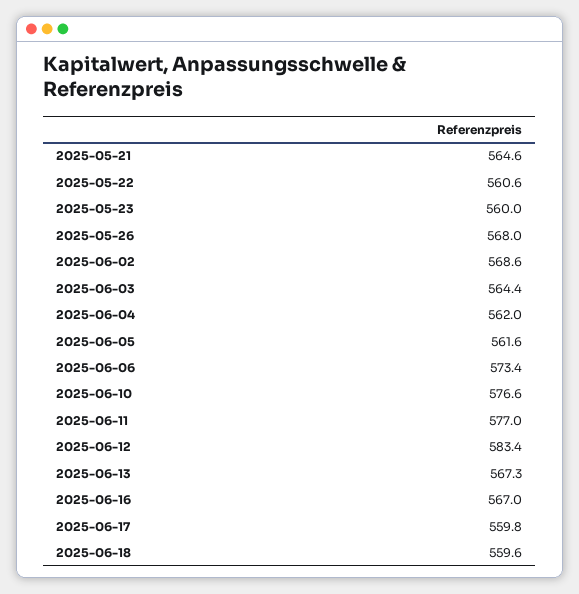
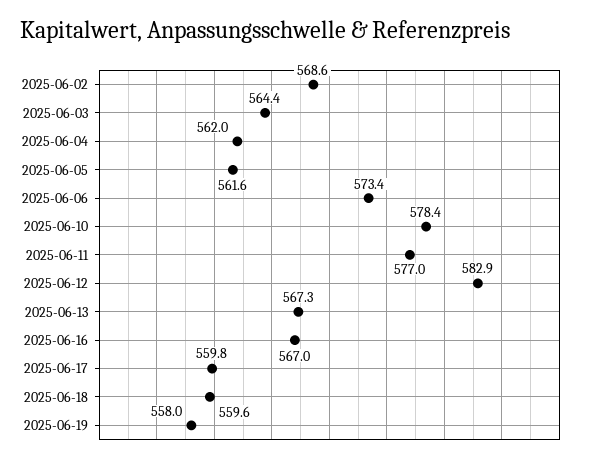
2025-05-21: 564.6 -> none
2025-05-22: 560.6 -> none
2025-05-23: 560 -> none
2025-05-26: 568 -> none
2025-06-10: 576.6 -> 578.4
2025-06-12: 583.4 -> 582.9
2025-06-19: none -> 558

